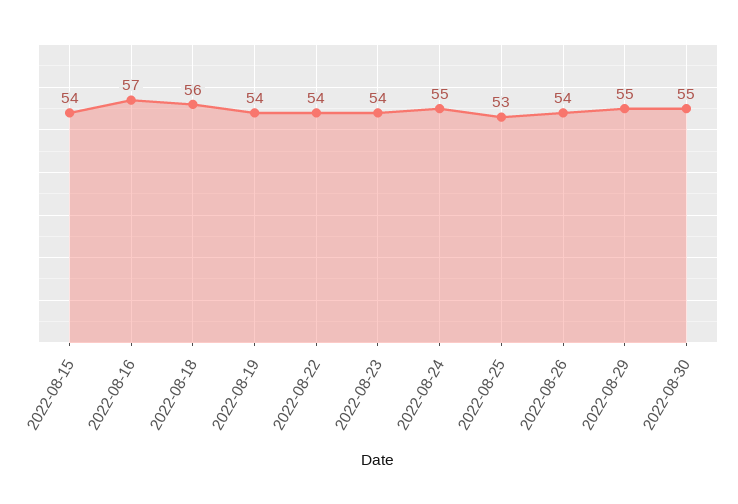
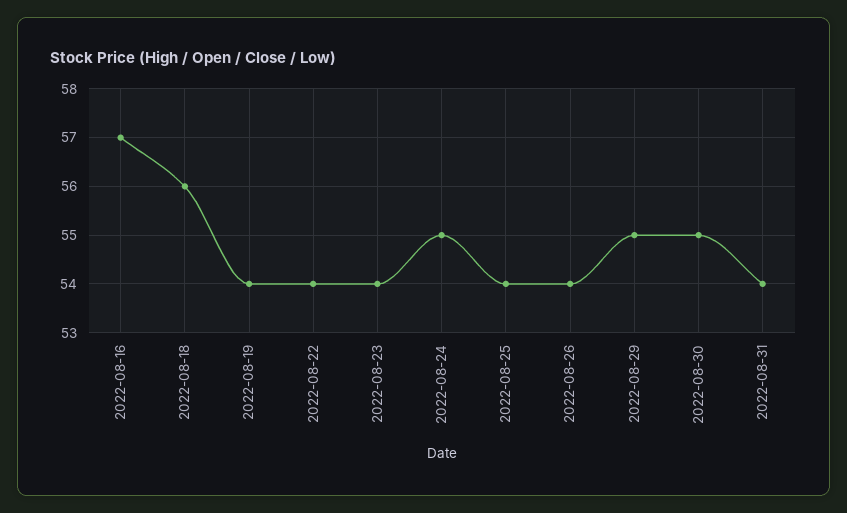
2022-08-15: 54 -> none
2022-08-25: 53 -> 54
2022-08-31: none -> 54

